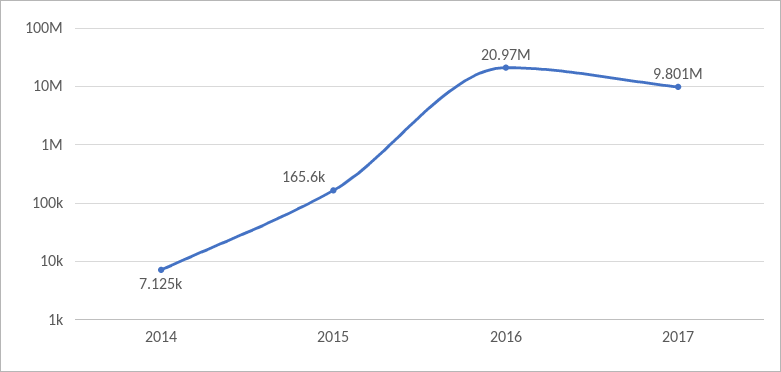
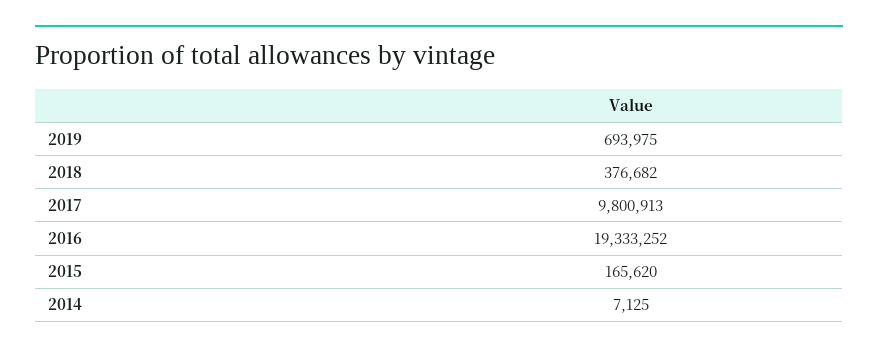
2016: 20970000 -> 19333252
2019: none -> 693975
2018: none -> 376682

